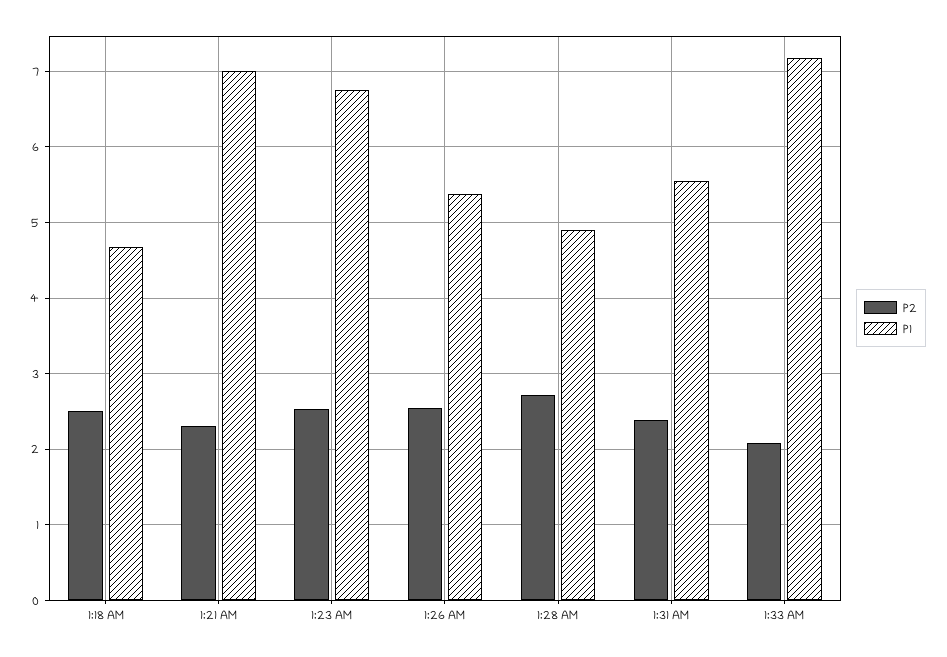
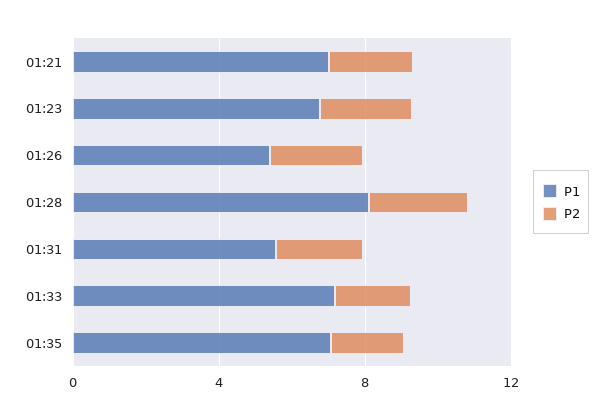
P2, 1:18 AM: 2.5 -> none
P1, 1:18 AM: 4.7 -> none
P1, 1:28 AM: 4.9 -> 8
P1, 01:35: none -> 7
P2, 01:35: none -> 2

